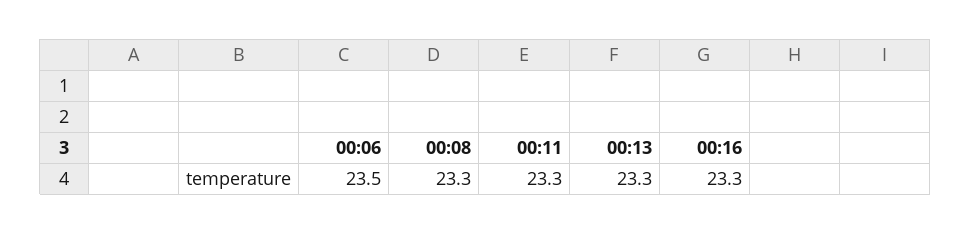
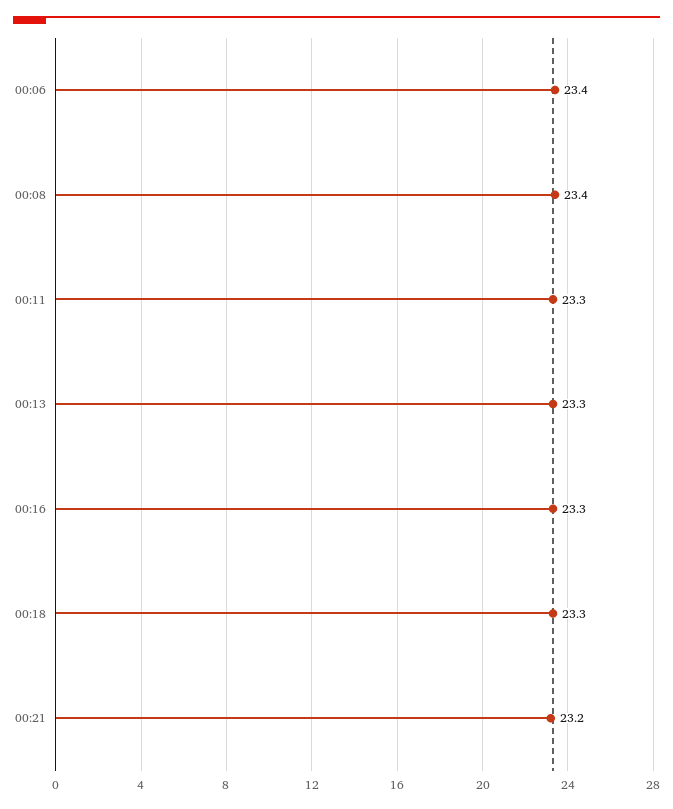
00:06: 23.5 -> 23.4
00:08: 23.3 -> 23.4
00:18: none -> 23.3
00:21: none -> 23.2

